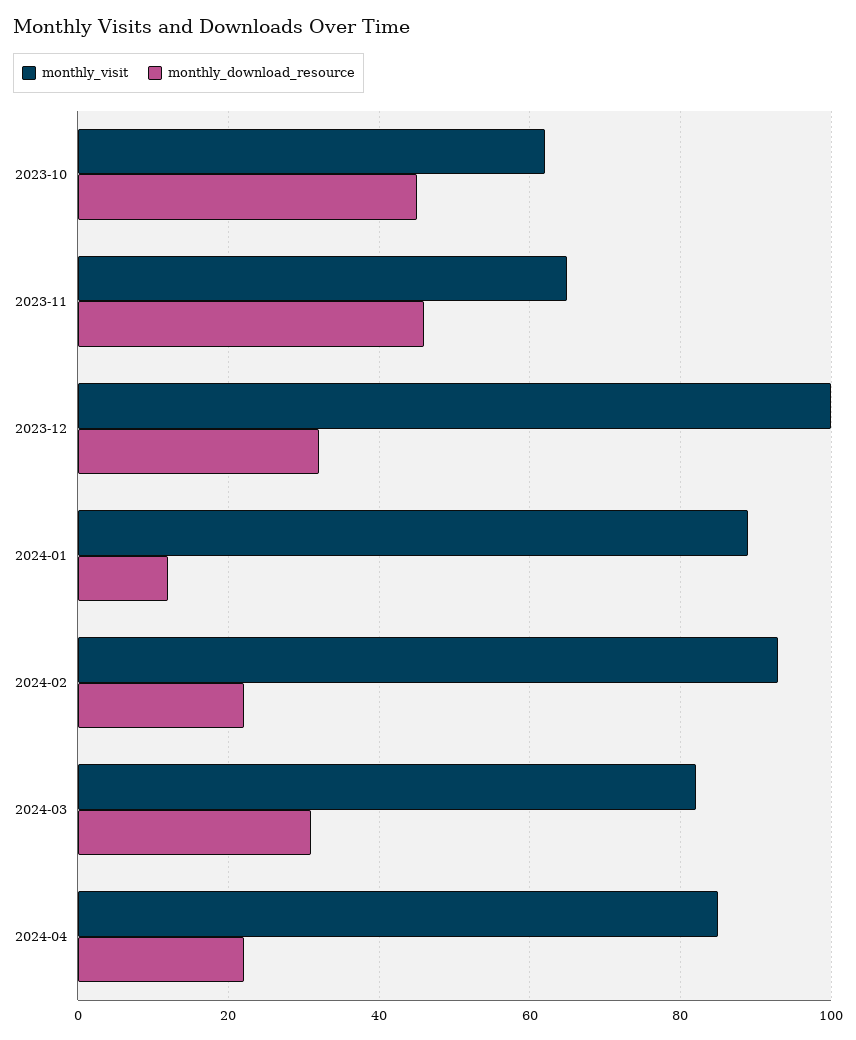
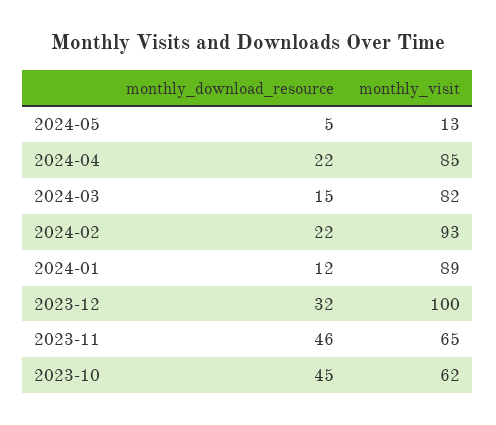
monthly_download_resource, 2024-03: 30 -> 15
monthly_download_resource, 2024-05: none -> 5
monthly_visit, 2024-05: none -> 13

